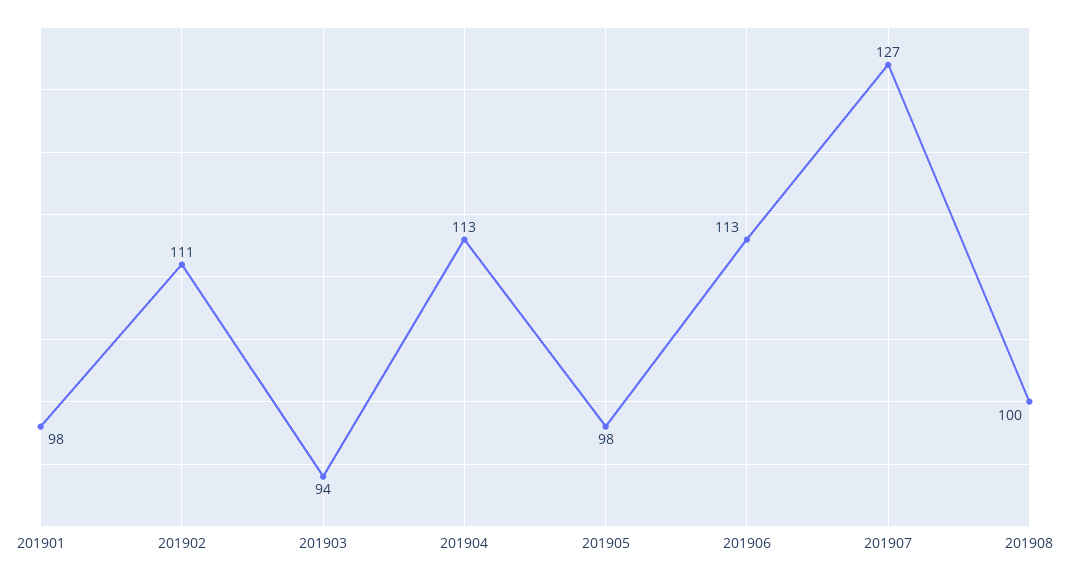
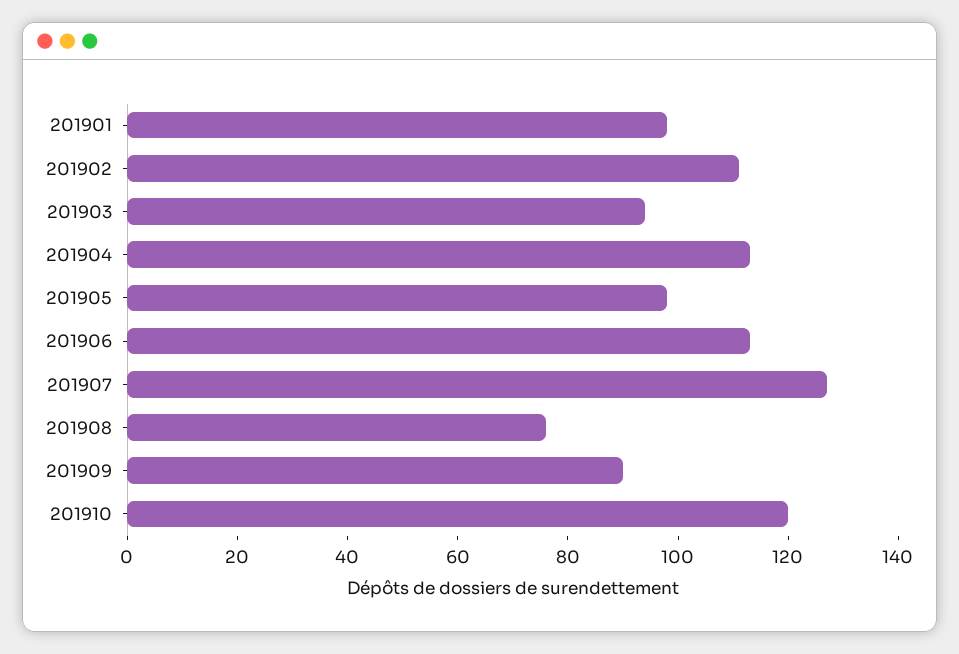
201908: 100 -> 75
201909: none -> 90
201910: none -> 120

